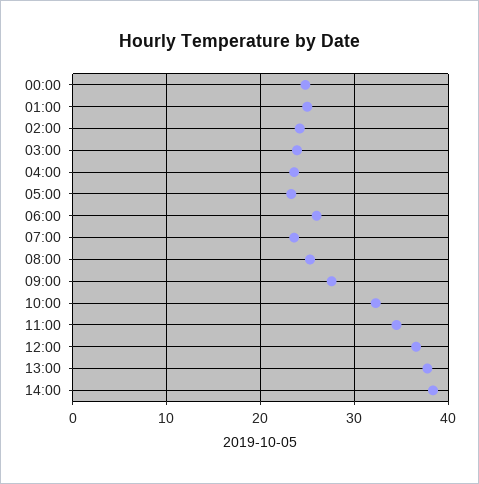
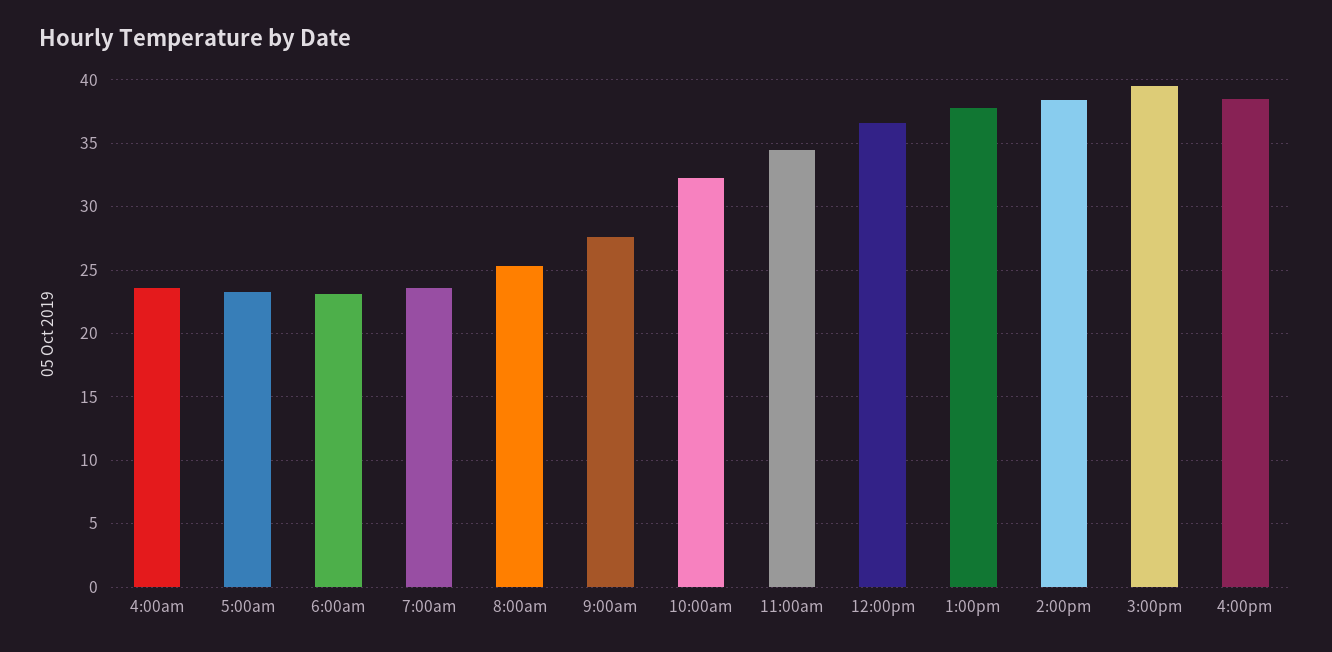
00:00: 25 -> none
01:00: 25 -> none
02:00: 24 -> none
03:00: 24 -> none
06:00: 26 -> 23
3:00pm: none -> 39.5
4:00pm: none -> 38.5

